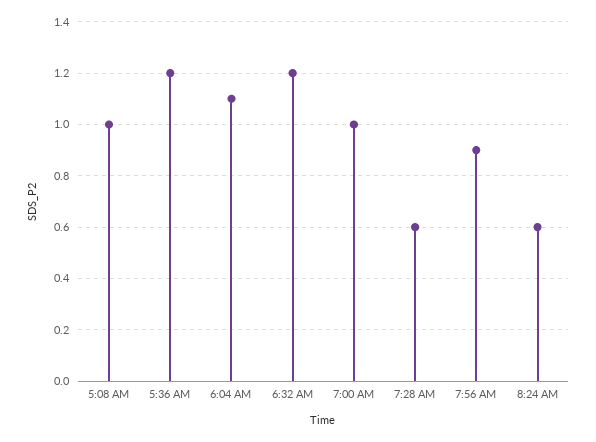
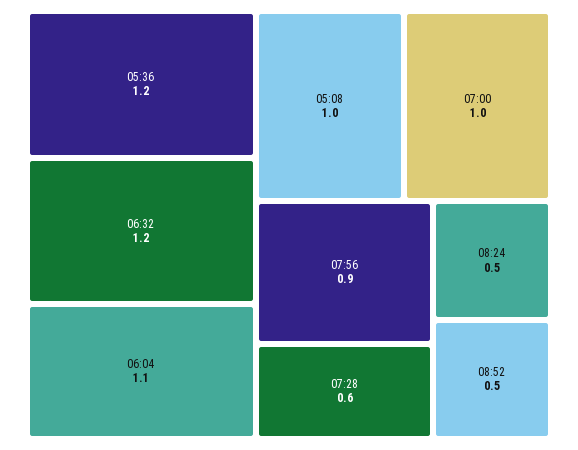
8:24 AM: 0.6 -> 0.5
08:52: none -> 0.5

